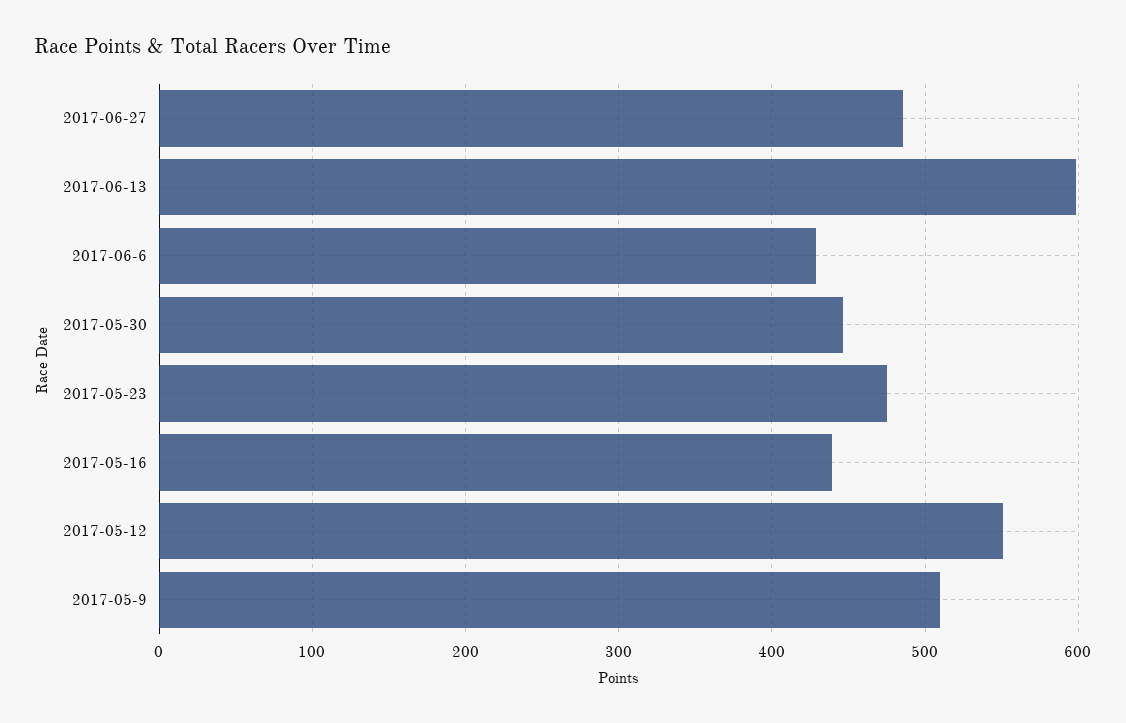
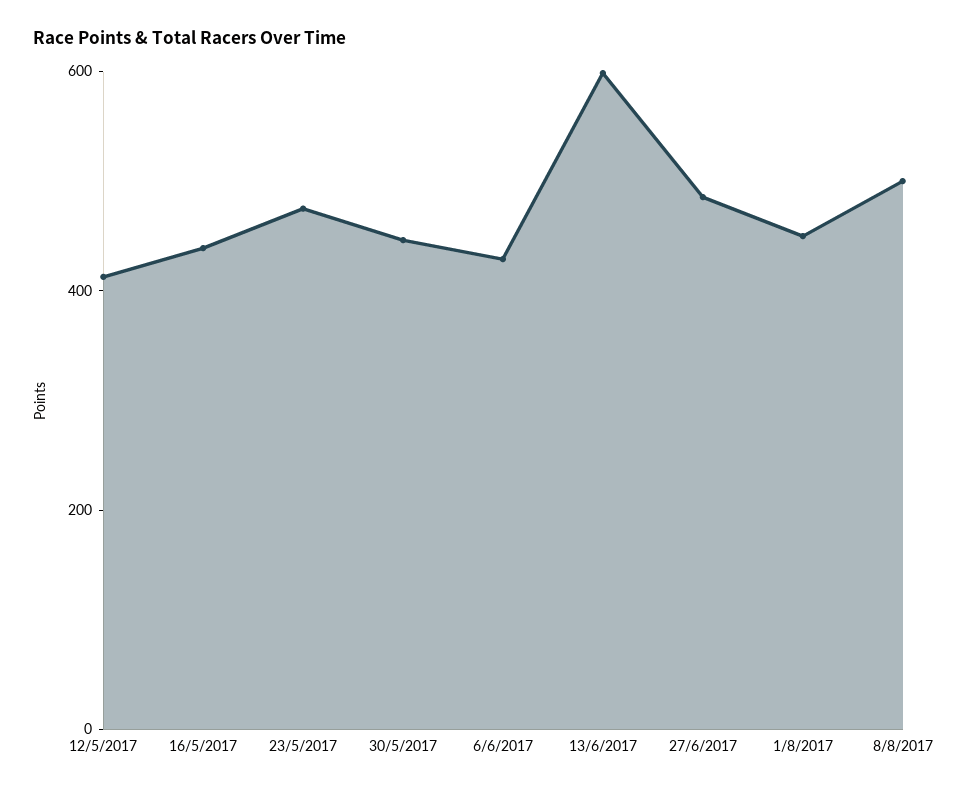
2017-05-12: 550 -> 400
2017-05-9: 510 -> none
1/8/2017: none -> 450
8/8/2017: none -> 500

